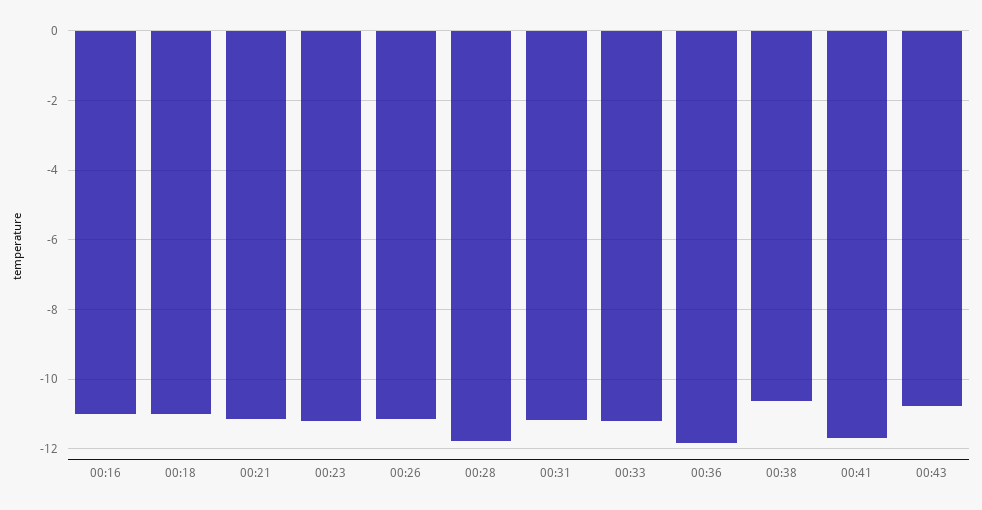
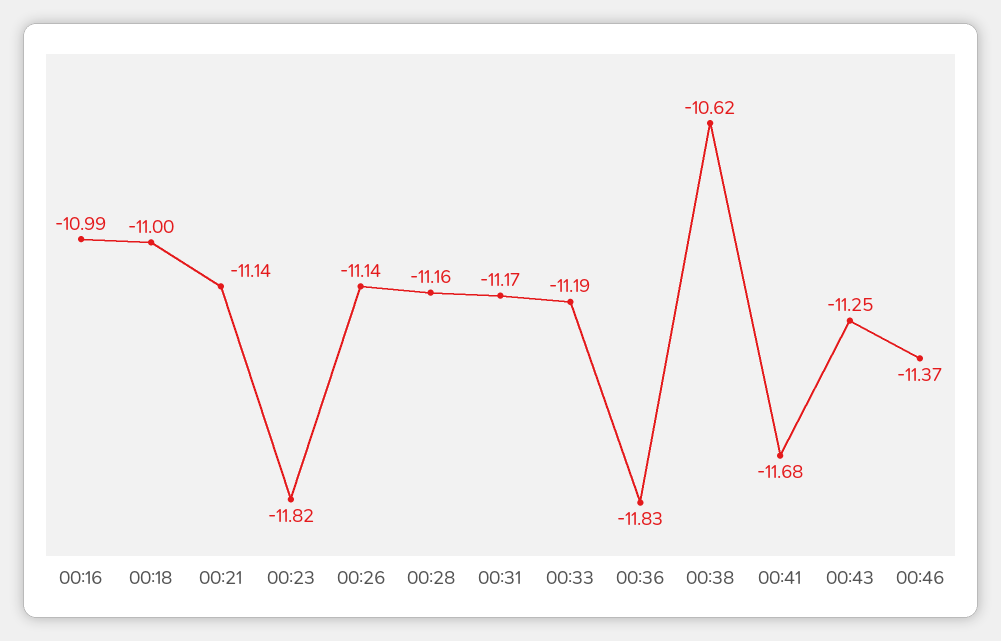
00:23: -11.2 -> -11.82
00:28: -11.8 -> -11.16
00:43: -10.8 -> -11.25
00:46: none -> -11.37

